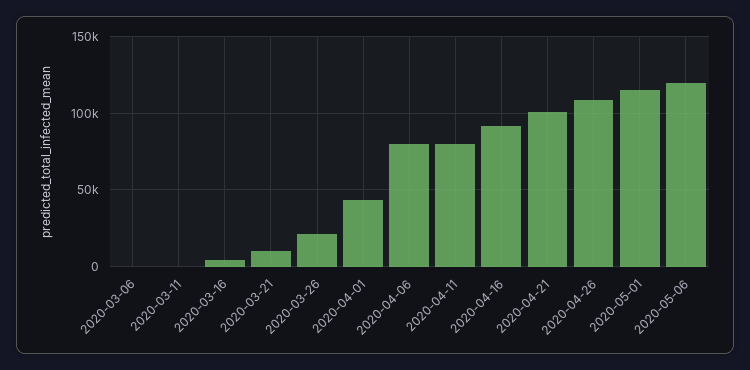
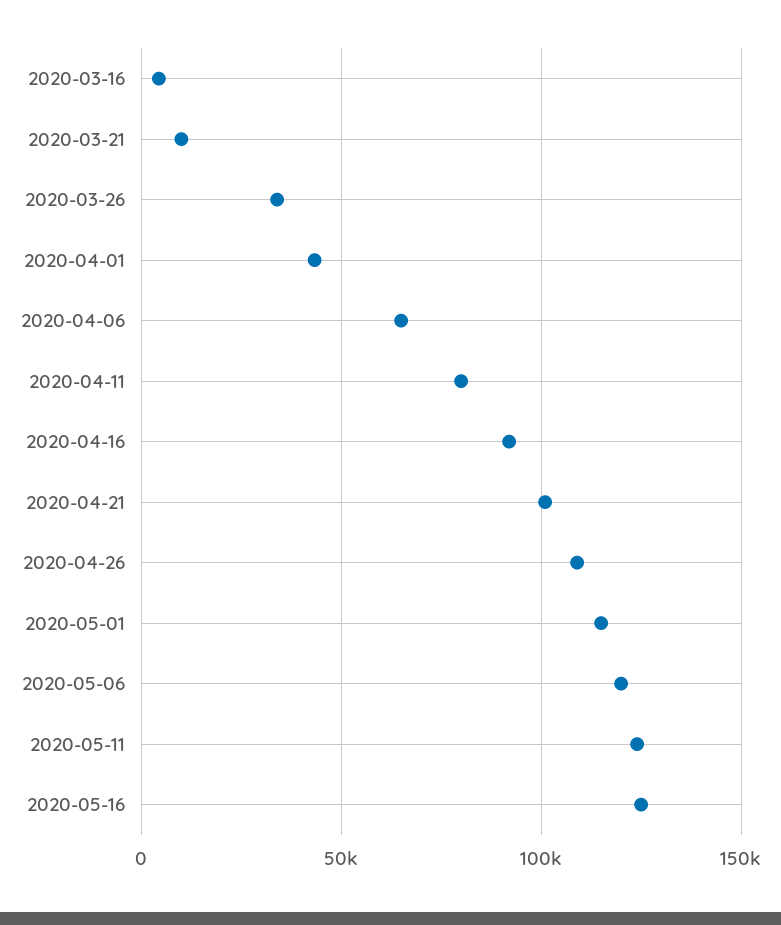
2020-03-06: 0 -> none
2020-03-11: 0 -> none
2020-03-26: 20000 -> 35000
2020-04-06: 80000 -> 65000
2020-05-11: none -> 125000
2020-05-16: none -> 125000

